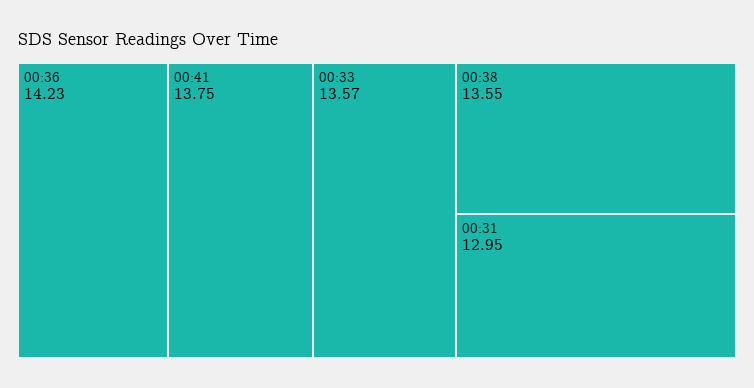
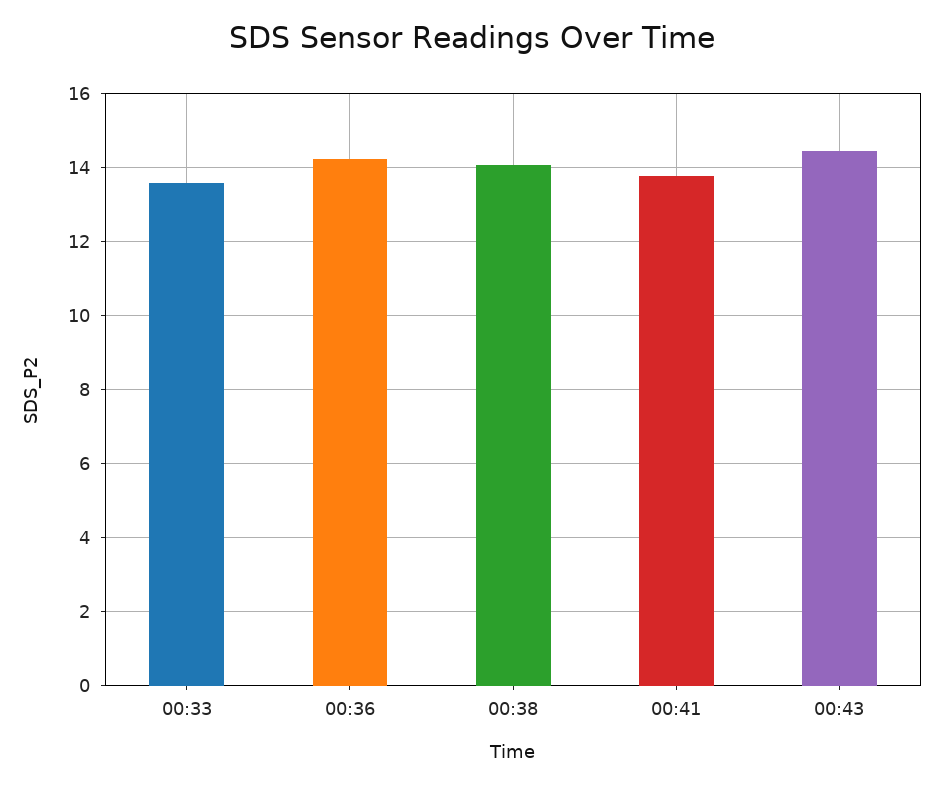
00:38: 13.55 -> 14
00:31: 12.95 -> none
00:43: none -> 14.4

